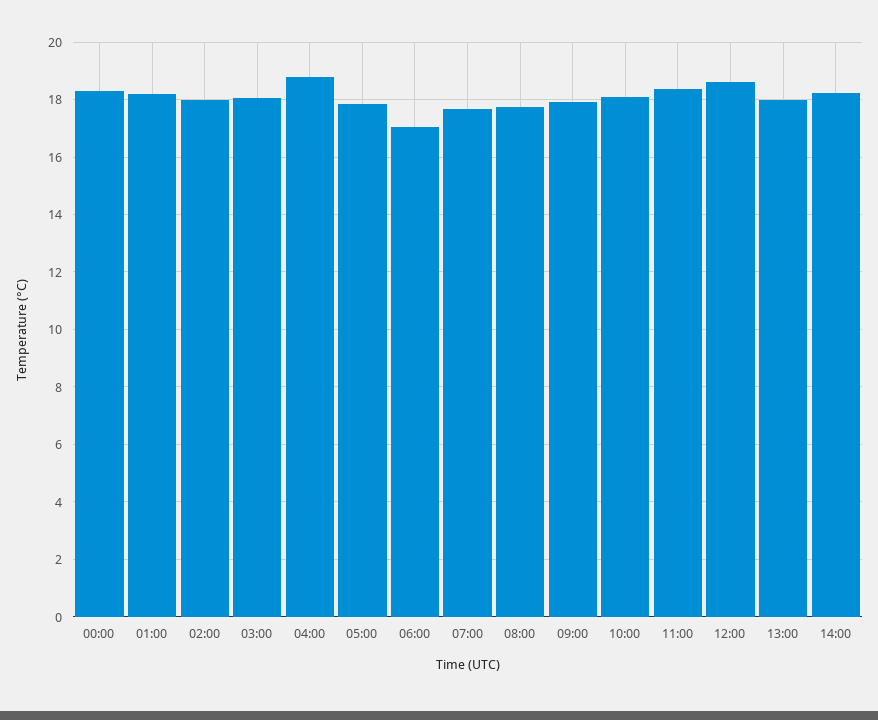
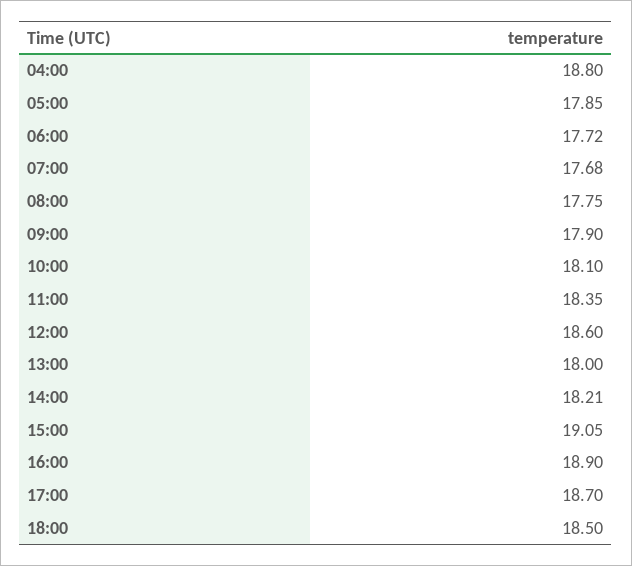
00:00: 18.25 -> none
01:00: 18.25 -> none
02:00: 18 -> none
03:00: 18 -> none
06:00: 17 -> 17.72
15:00: none -> 19.05
16:00: none -> 18.9
17:00: none -> 18.7
18:00: none -> 18.5

